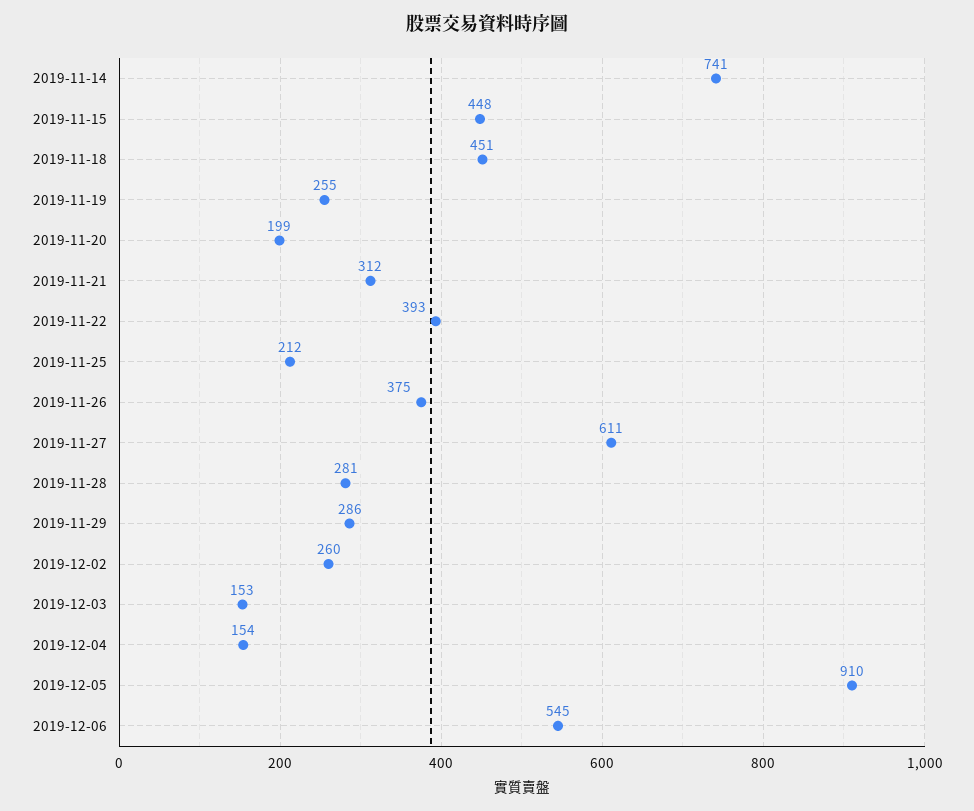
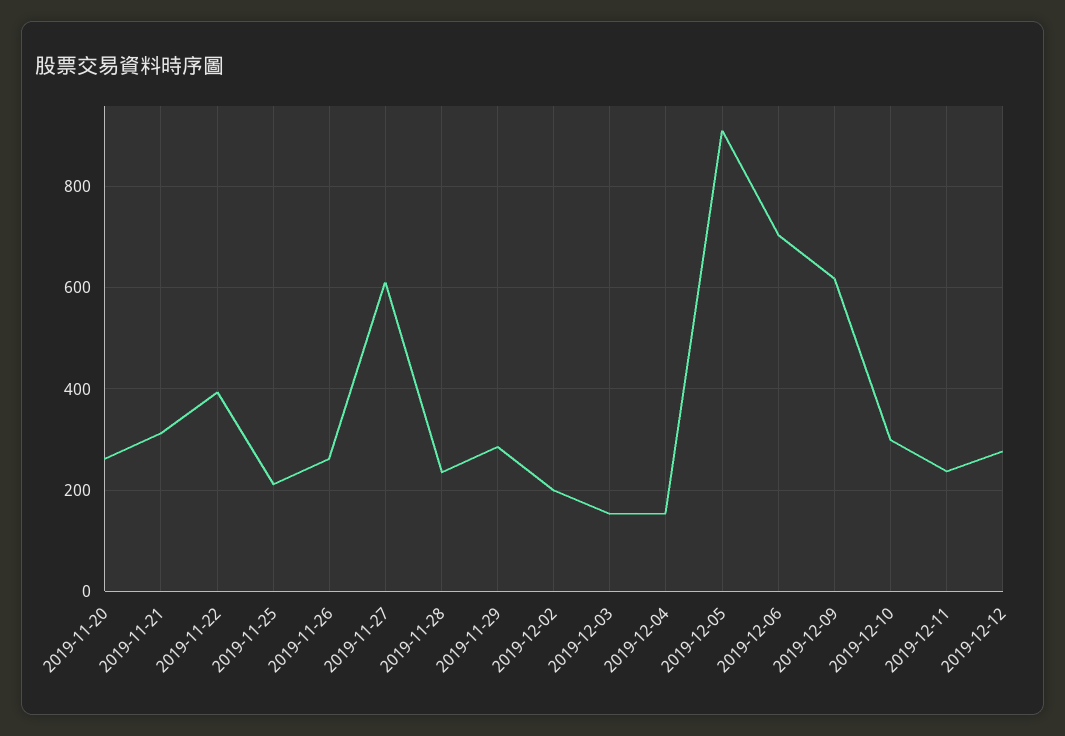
2019-11-14: 741 -> none
2019-11-15: 448 -> none
2019-11-18: 451 -> none
2019-11-19: 255 -> none
2019-11-20: 199 -> 260
2019-11-26: 375 -> 260
2019-11-28: 281 -> 240
2019-12-02: 260 -> 200
2019-12-06: 545 -> 700
2019-12-09: none -> 620
2019-12-10: none -> 300
2019-12-11: none -> 240
2019-12-12: none -> 280

